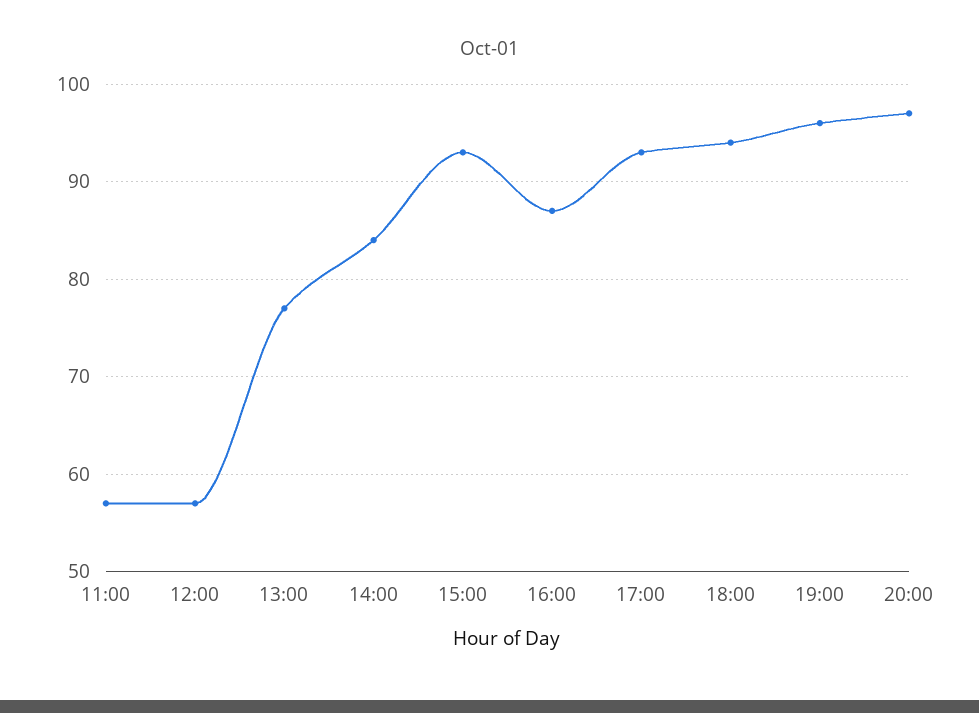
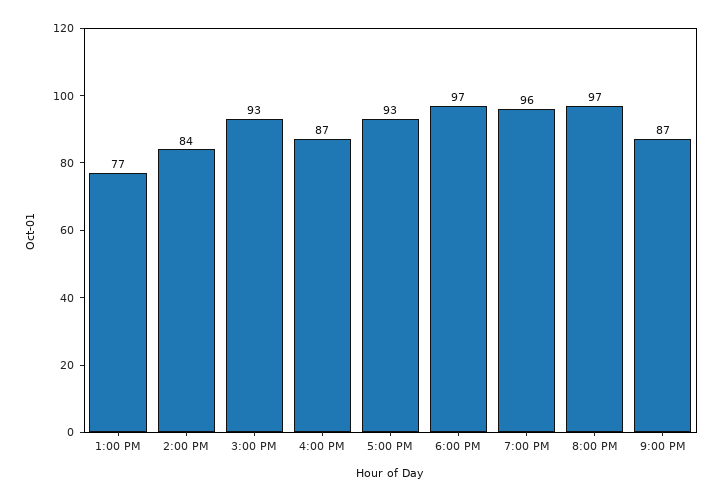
11:00: 57 -> none
12:00: 57 -> none
18:00: 94 -> 97
9:00 PM: none -> 87

